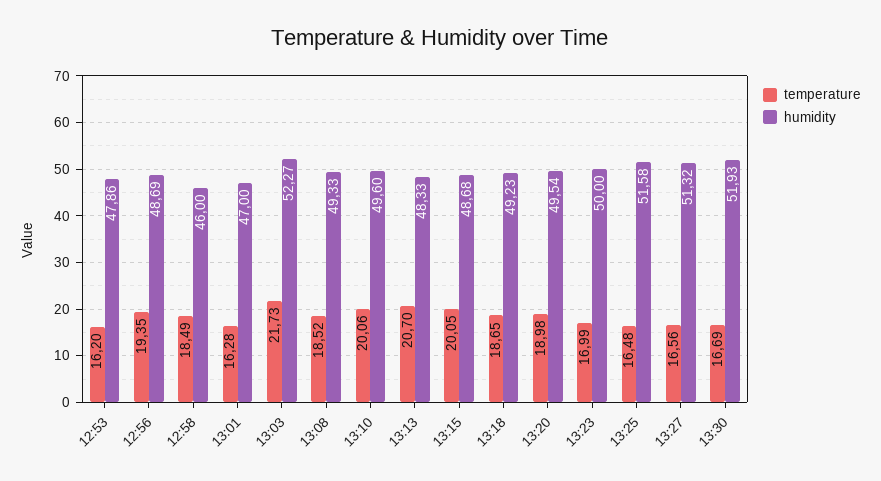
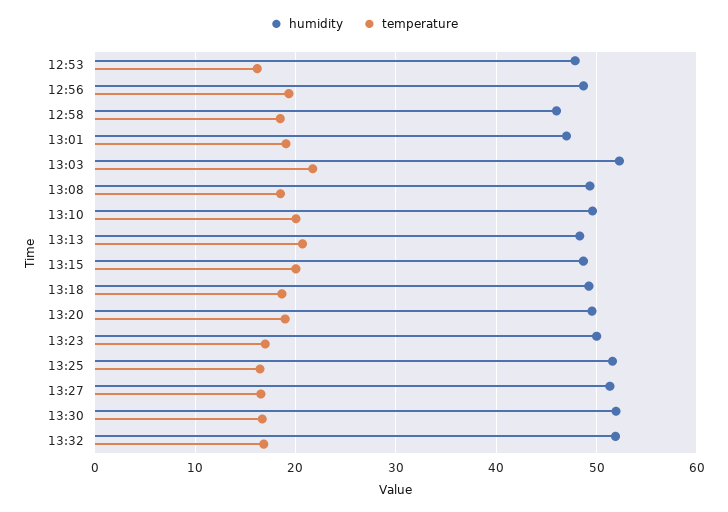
temperature, 13:01: 16.28 -> 19
humidity, 13:32: none -> 52
temperature, 13:32: none -> 17

